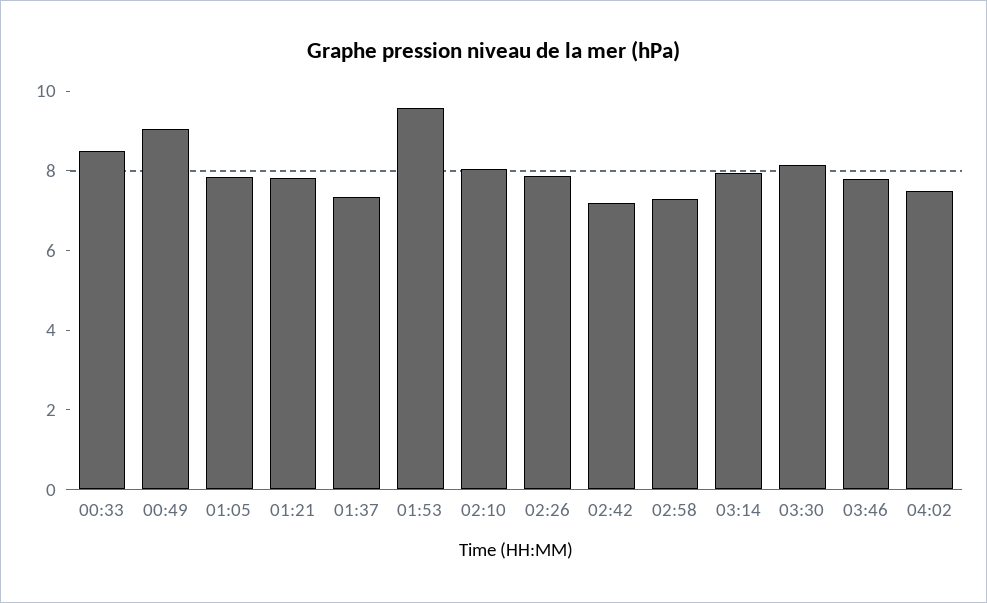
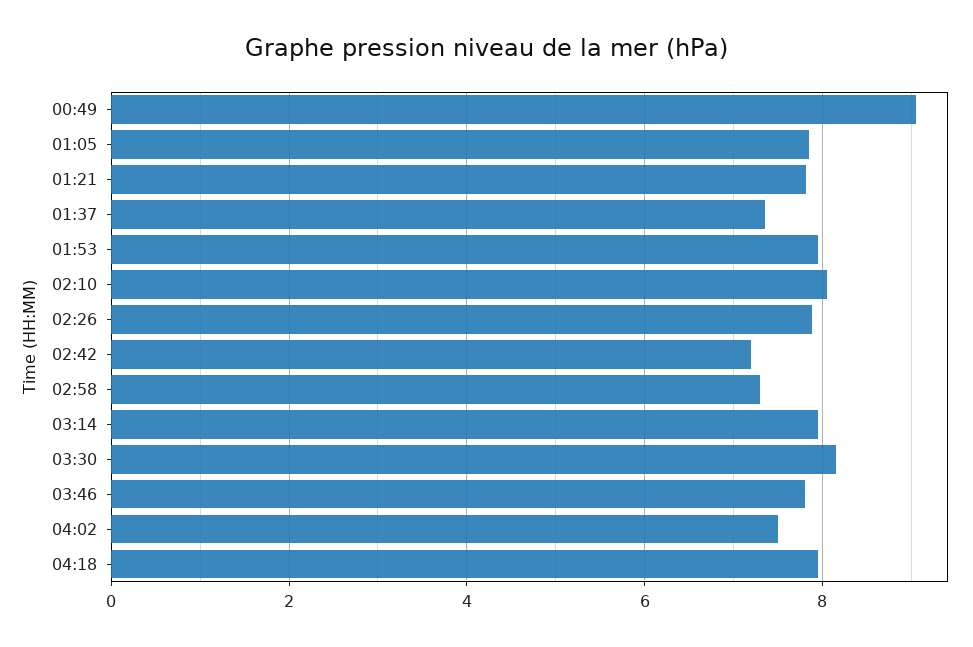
00:33: 8.5 -> none
01:53: 9.5 -> 8
04:18: none -> 8

